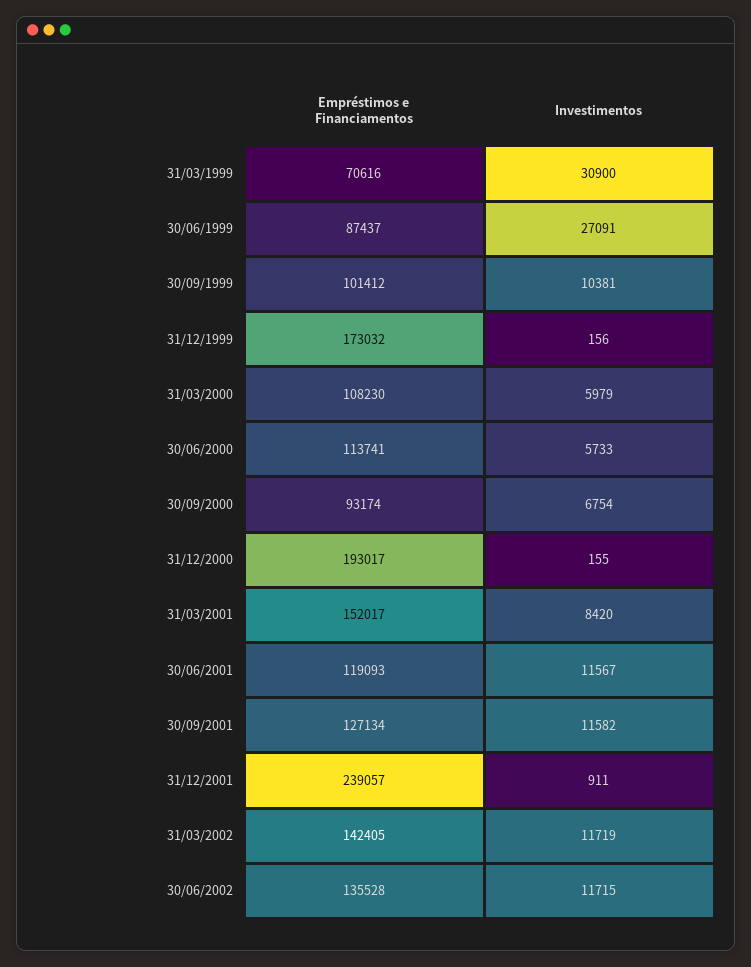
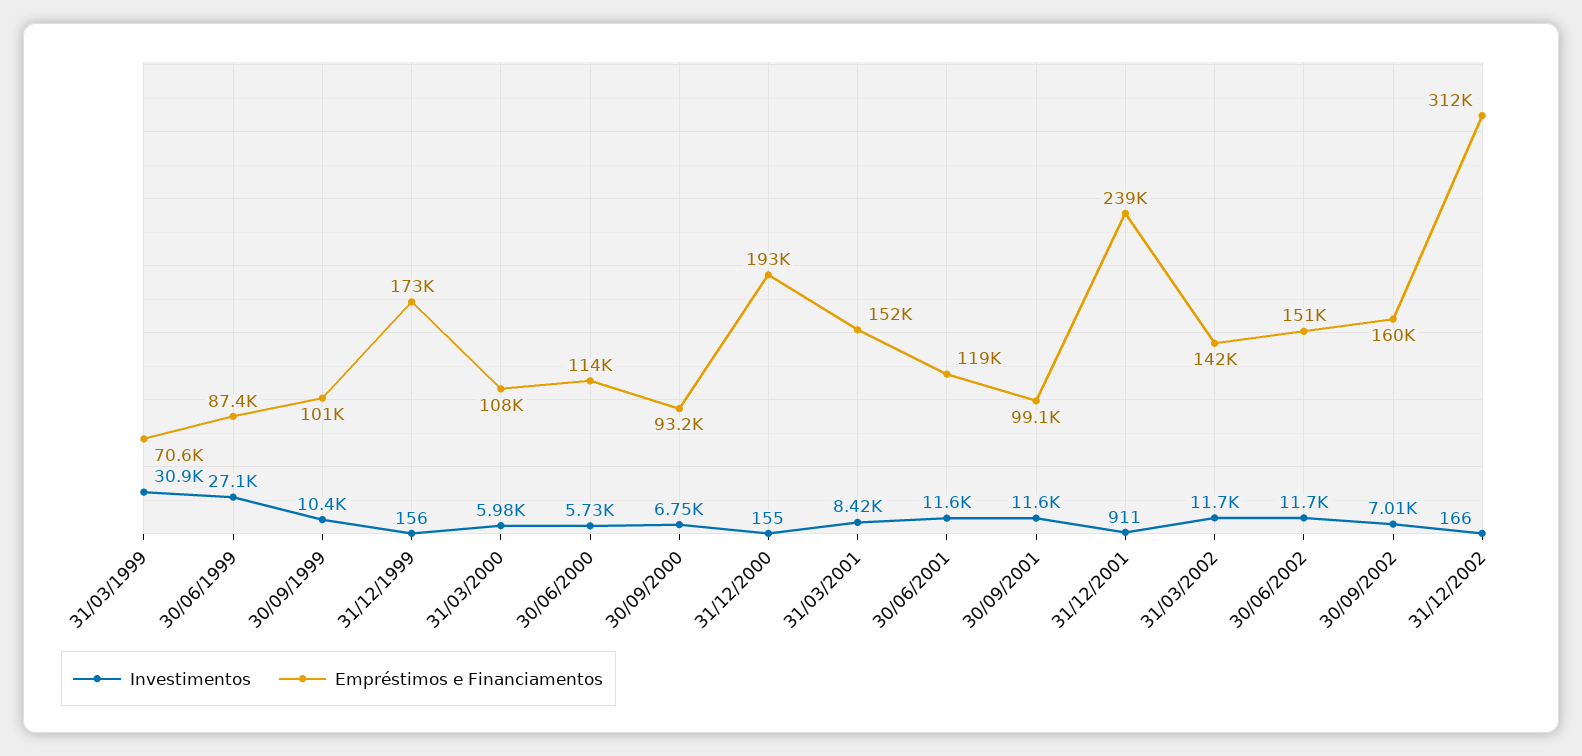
Empréstimos e Financiamentos, 30/09/2001: 127134 -> 99100
Empréstimos e Financiamentos, 30/06/2002: 135528 -> 151000
Investimentos, 30/09/2002: none -> 7010
Empréstimos e Financiamentos, 30/09/2002: none -> 160000
Investimentos, 31/12/2002: none -> 166
Empréstimos e Financiamentos, 31/12/2002: none -> 312000

